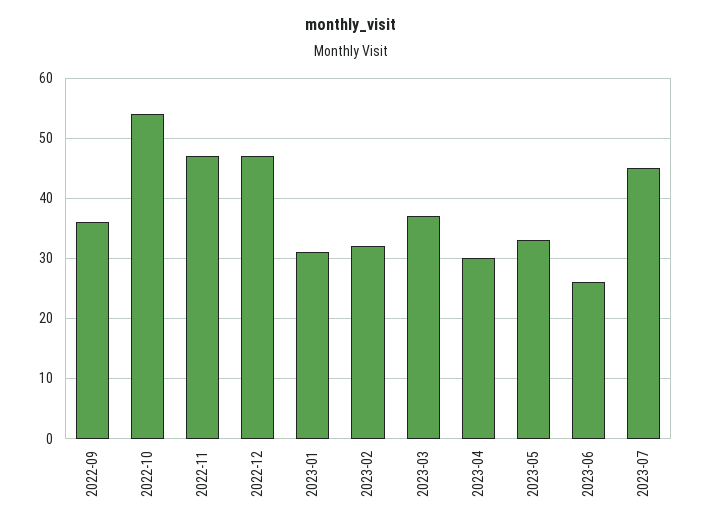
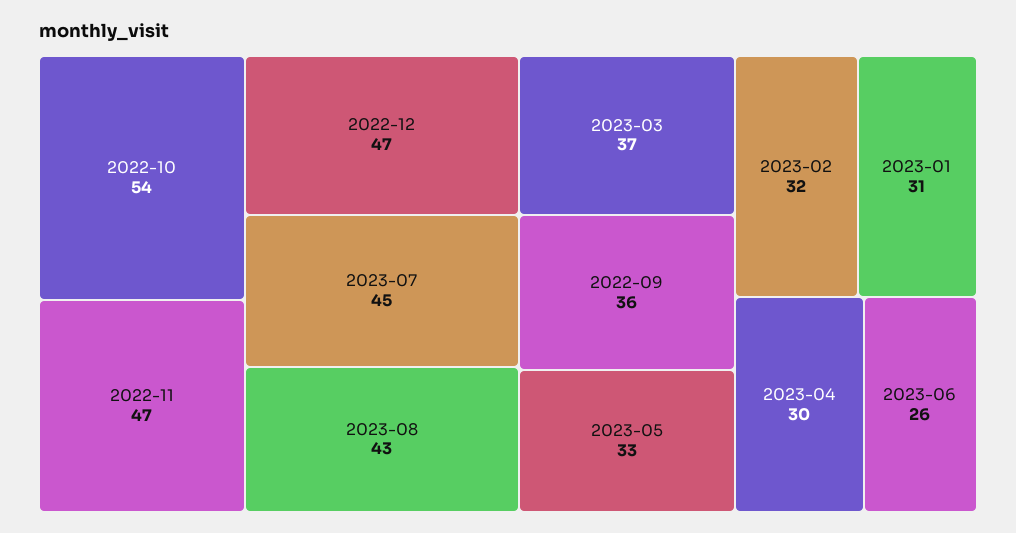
2023-08: none -> 43

